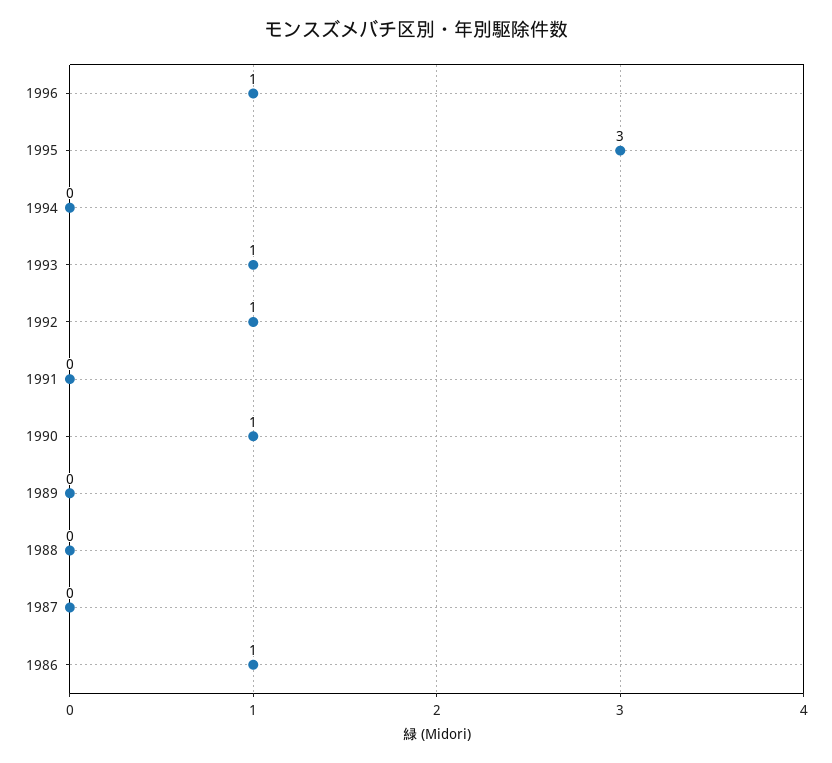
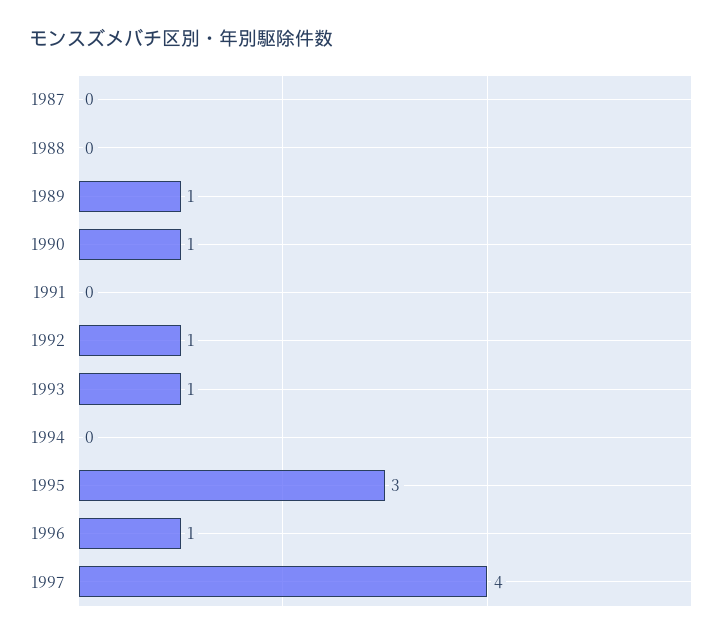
1989: 0 -> 1
1986: 1 -> none
1997: none -> 4

